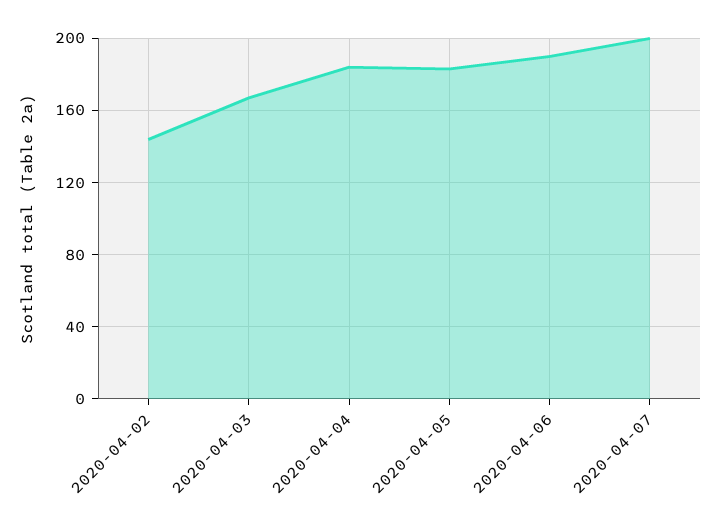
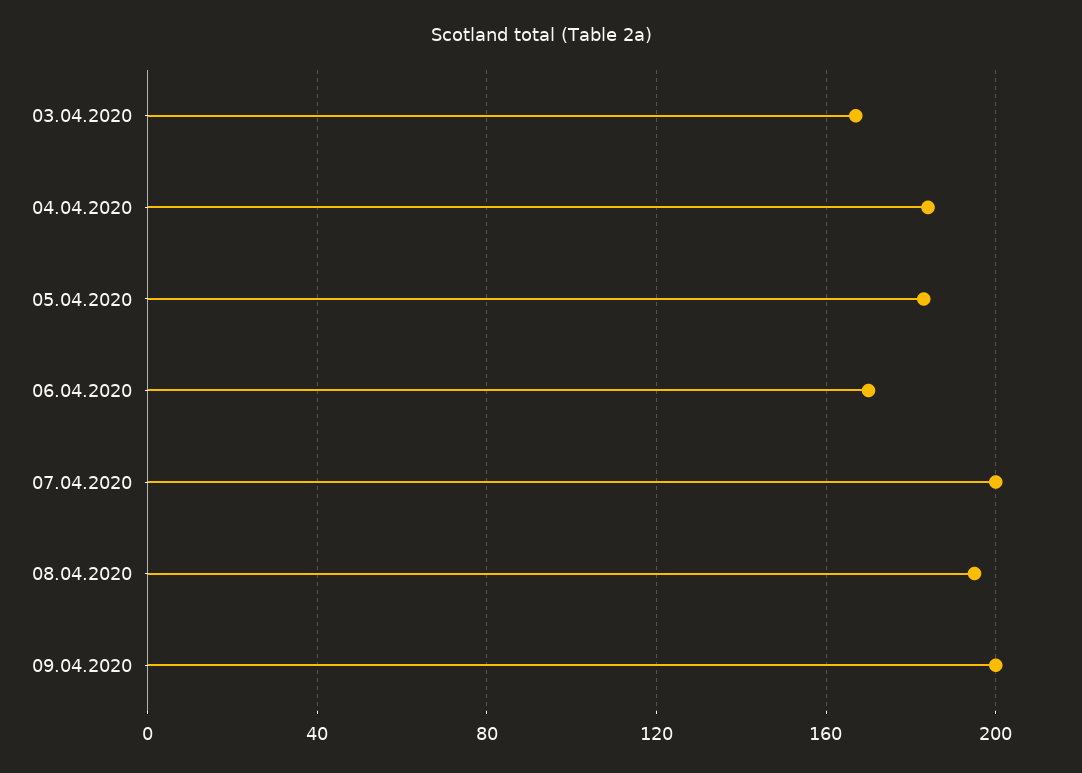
2020-04-02: 145 -> none
2020-04-06: 190 -> 170
08.04.2020: none -> 195
09.04.2020: none -> 200

